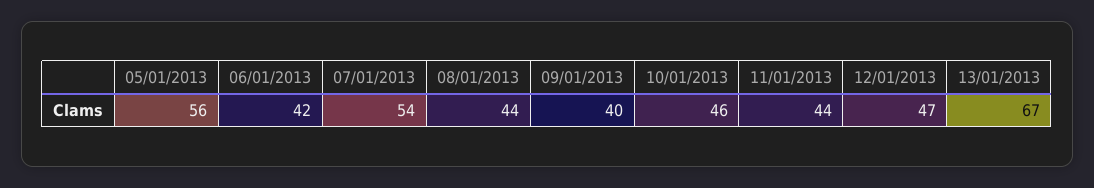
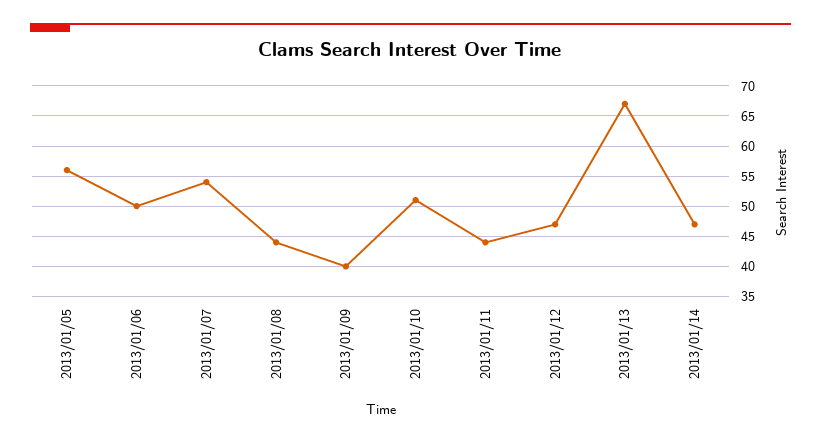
06/01/2013: 42 -> 50
10/01/2013: 46 -> 51
2013/01/14: none -> 47

